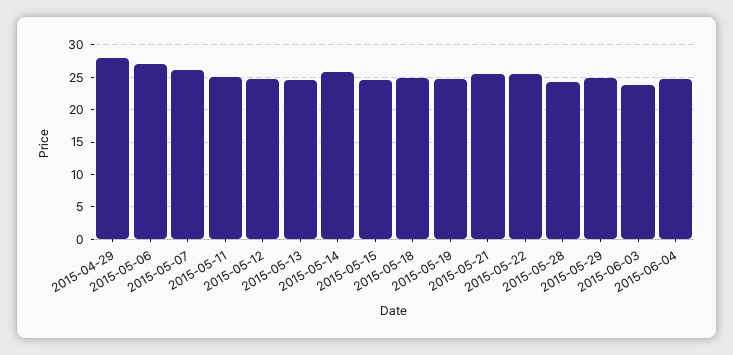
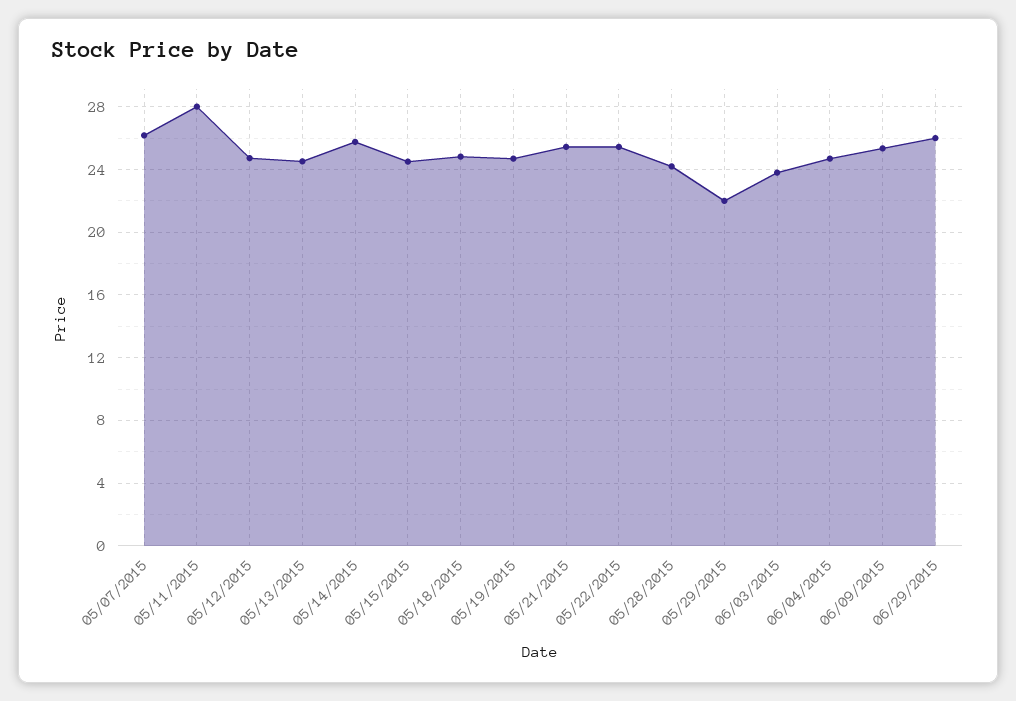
2015-04-29: 28 -> none
2015-05-06: 27 -> none
2015-05-11: 25 -> 28
2015-05-29: 25 -> 22
06/09/2015: none -> 25.5
06/29/2015: none -> 26

